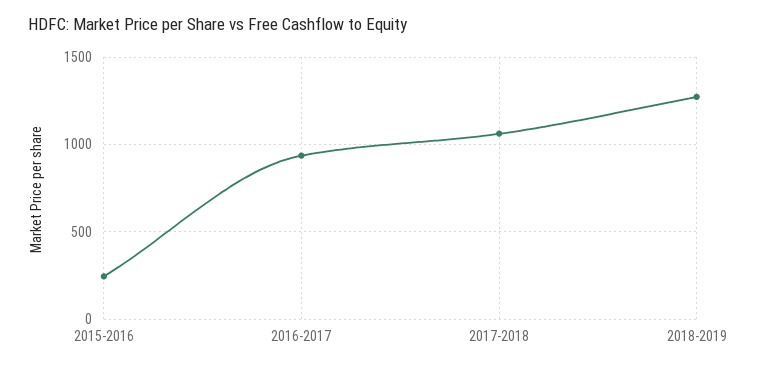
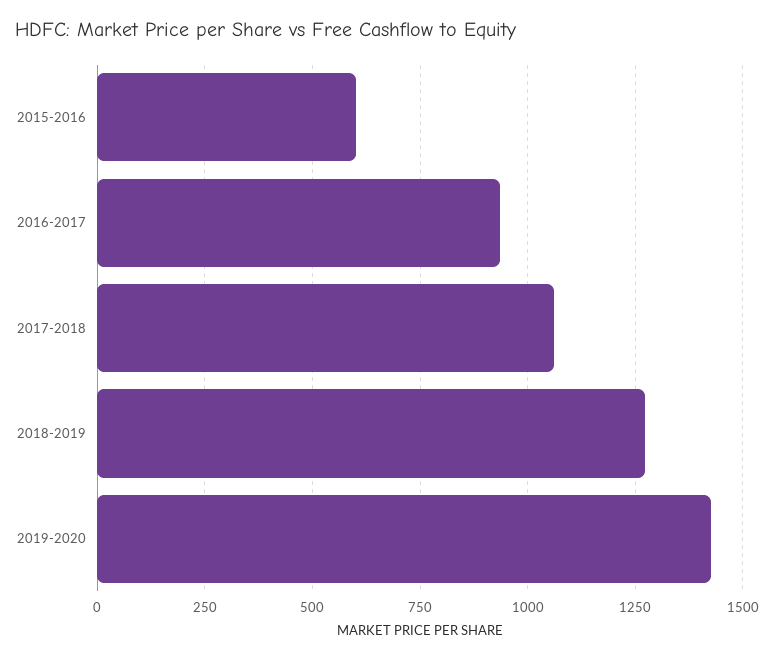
2015-2016: 250 -> 600
2019-2020: none -> 1425

